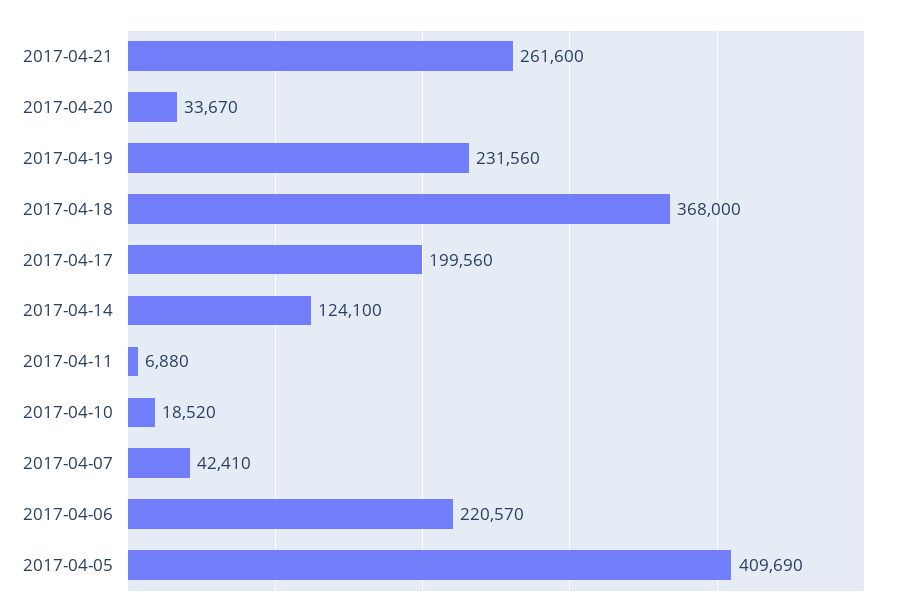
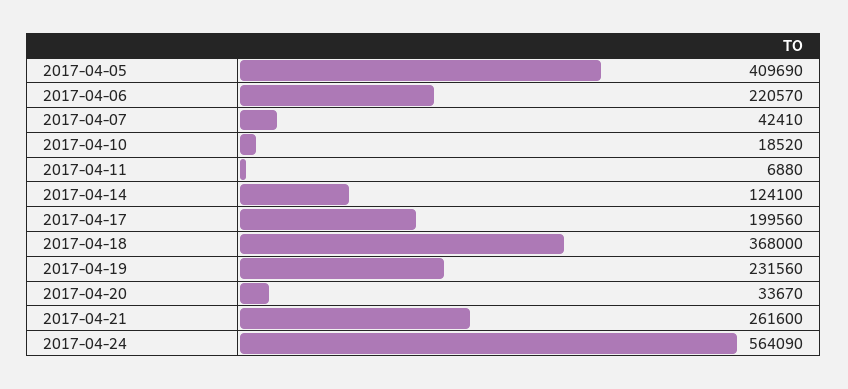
2017-04-24: none -> 564090

